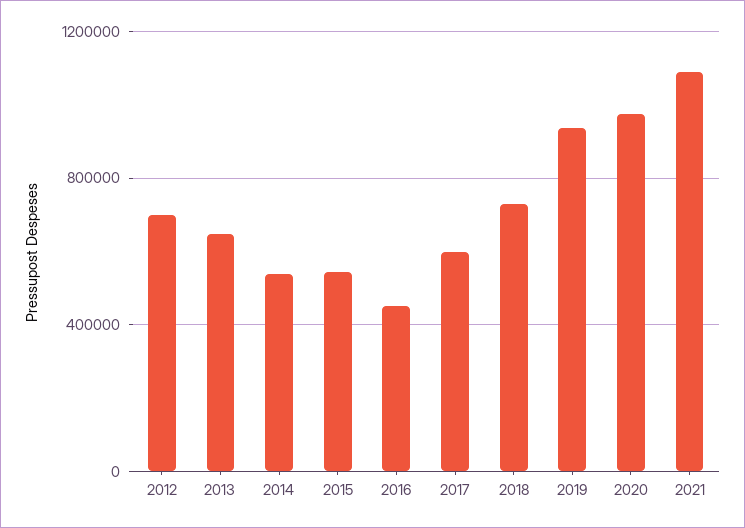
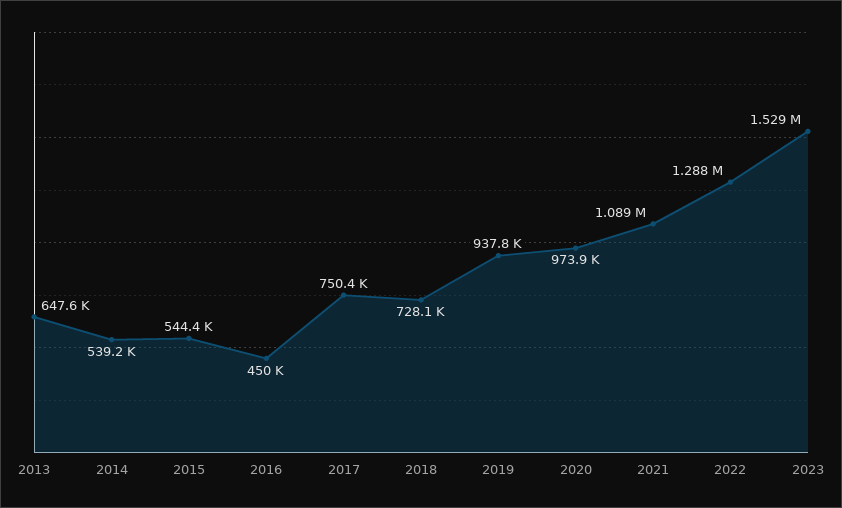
2012: 700000 -> none
2017: 600000 -> 750400
2022: none -> 1288000
2023: none -> 1529000

